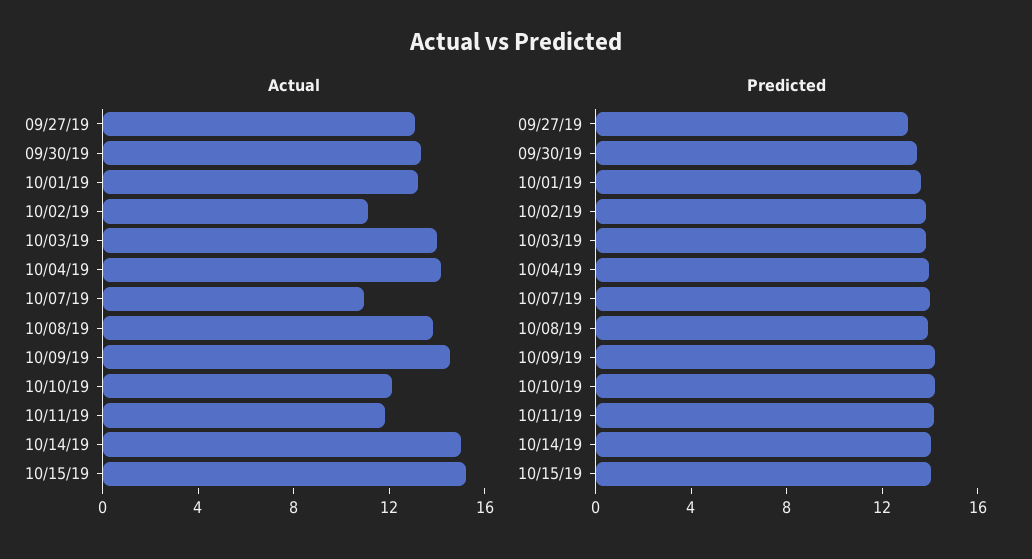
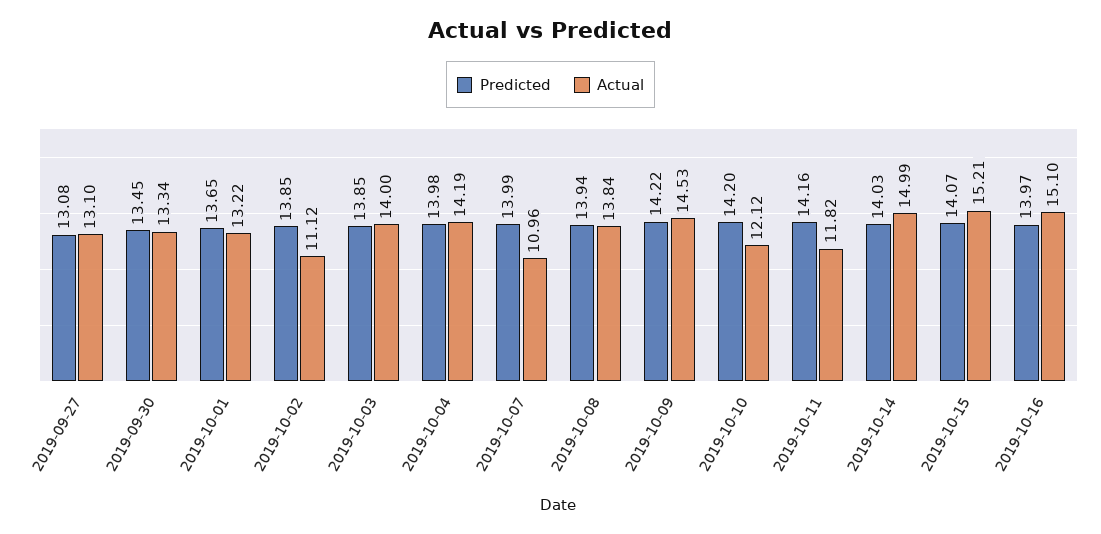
Predicted, 2019-10-16: none -> 13.97
Actual, 2019-10-16: none -> 15.1

